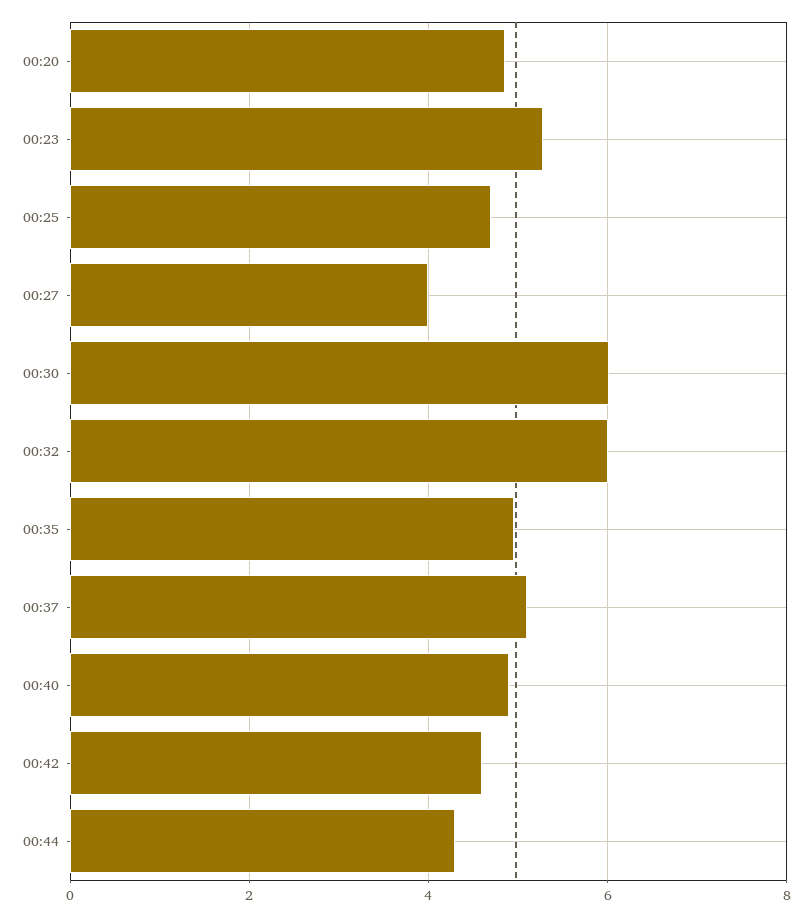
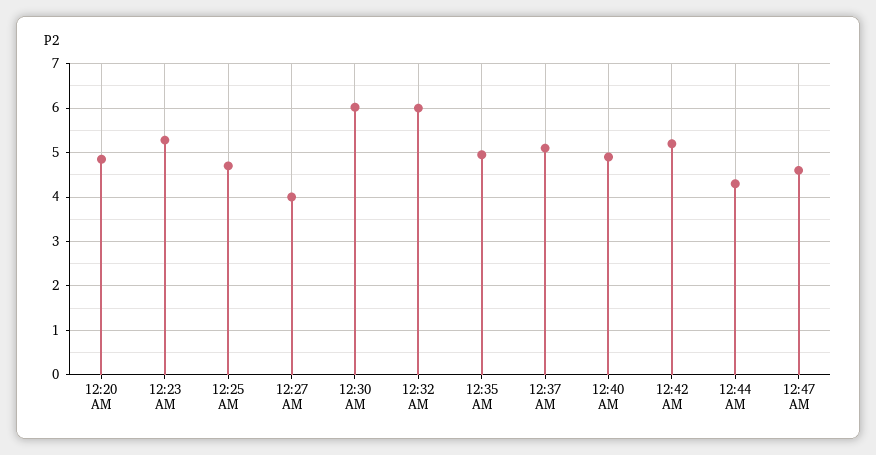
00:42: 4.6 -> 5.2
12:47 AM: none -> 4.6

